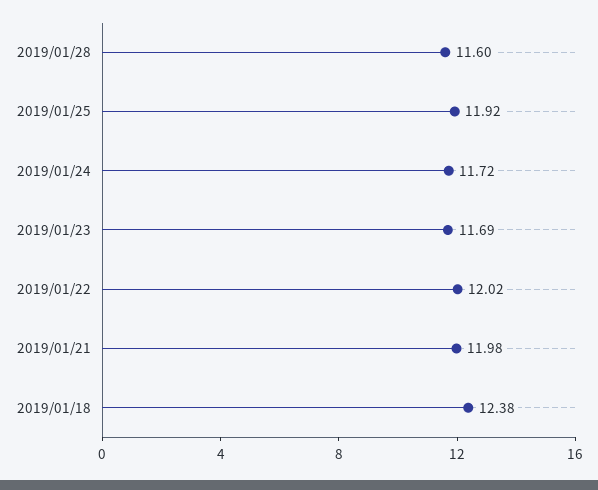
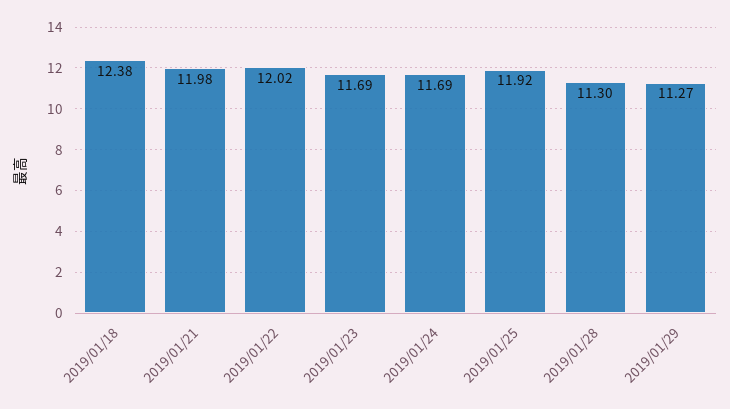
2019/01/28: 11.6 -> 11.3
2019/01/24: 11.72 -> 11.69
2019/01/29: none -> 11.27

